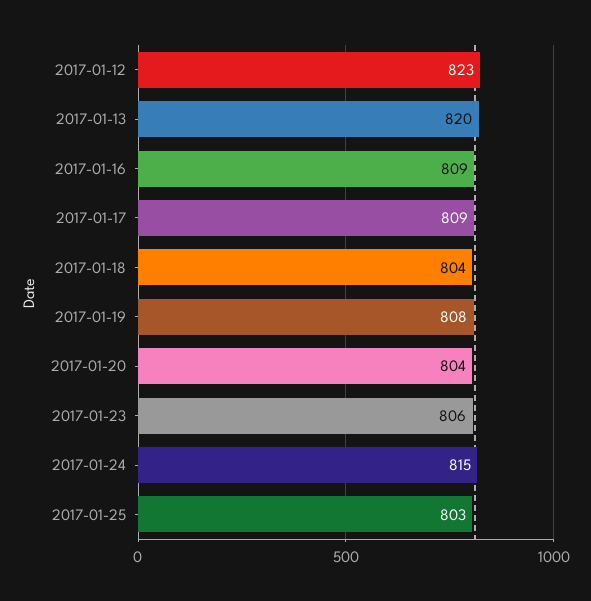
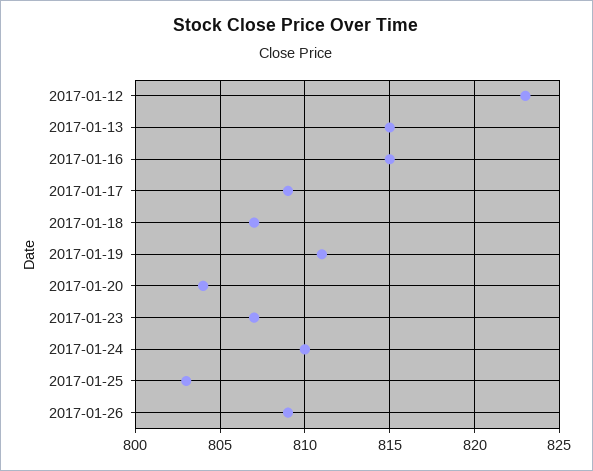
2017-01-13: 820 -> 815
2017-01-16: 809 -> 815
2017-01-18: 804 -> 807
2017-01-19: 808 -> 811
2017-01-23: 806 -> 807
2017-01-24: 815 -> 810
2017-01-26: none -> 809

